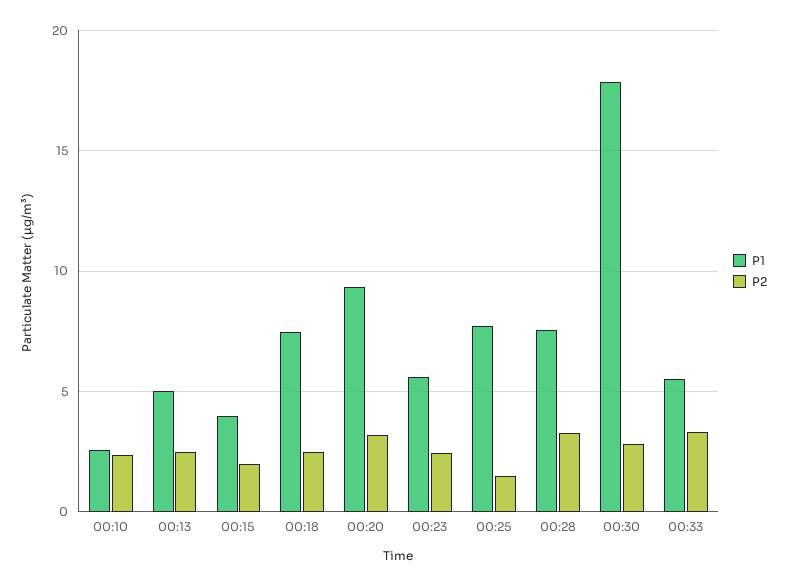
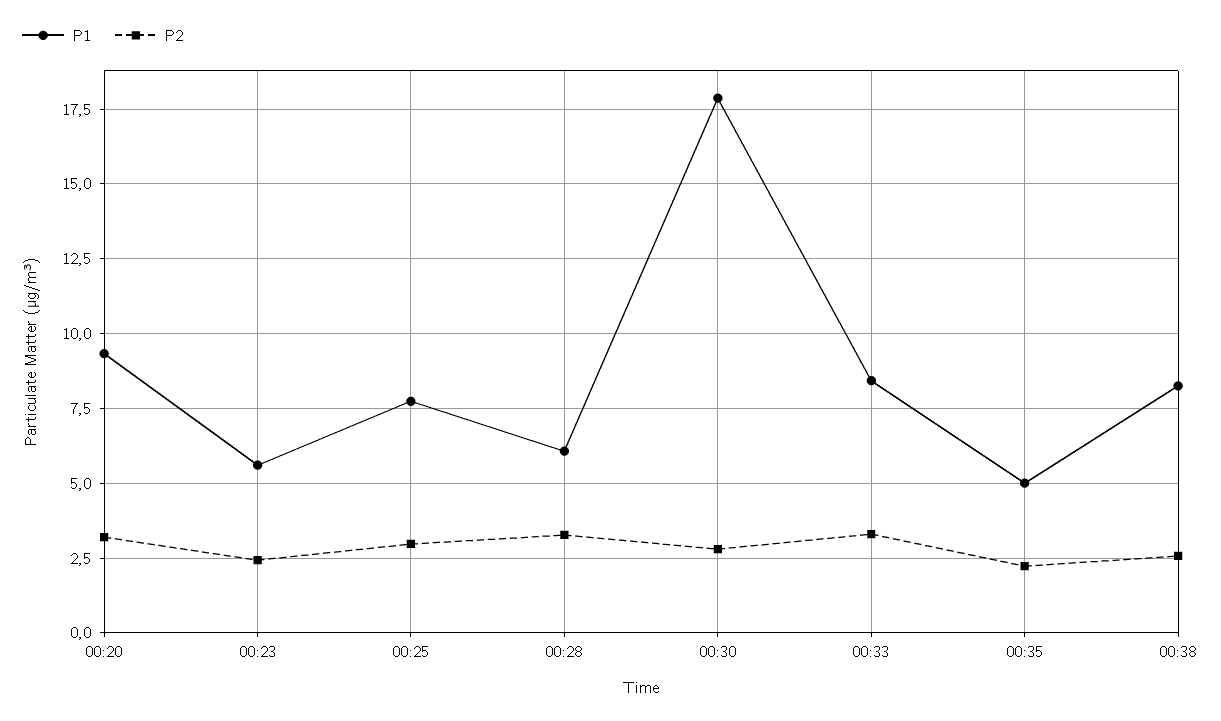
P1, 00:10: 2.5 -> none
P2, 00:10: 2.5 -> none
P1, 00:13: 5 -> none
P2, 00:13: 2.5 -> none
P1, 00:15: 4 -> none
P2, 00:15: 2 -> none
P1, 00:18: 7.5 -> none
P2, 00:18: 2.5 -> none
P2, 00:25: 1.5 -> 3
P1, 00:28: 7.5 -> 6
P1, 00:33: 5.5 -> 8.5
P1, 00:35: none -> 5
P2, 00:35: none -> 2.25
P1, 00:38: none -> 8.25
P2, 00:38: none -> 2.5

